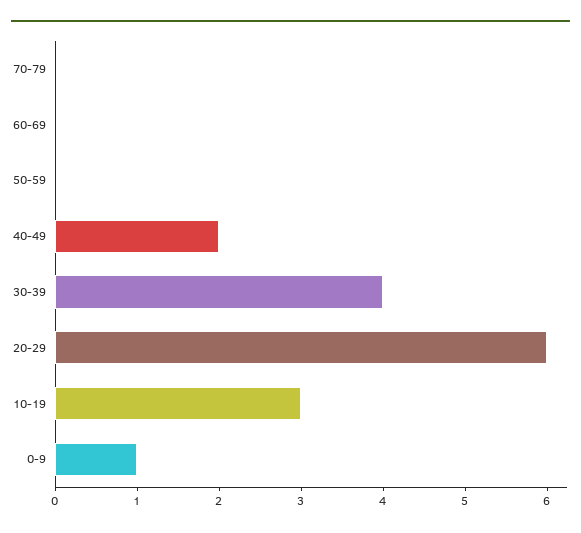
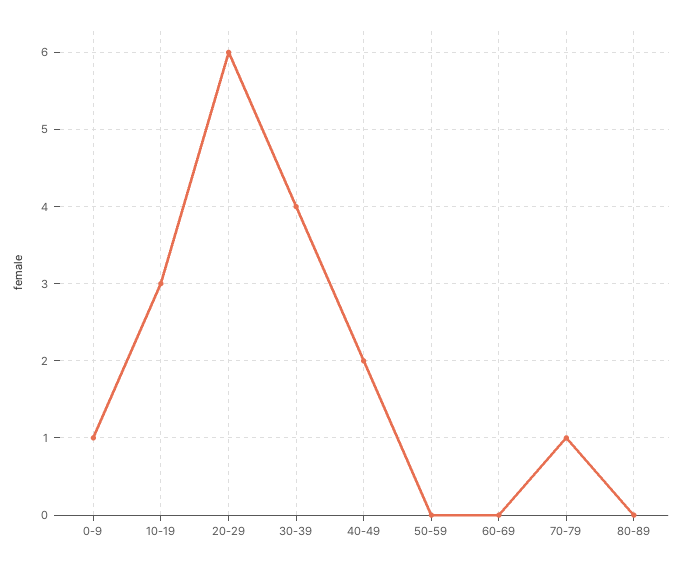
70-79: 0 -> 1
80-89: none -> 0

